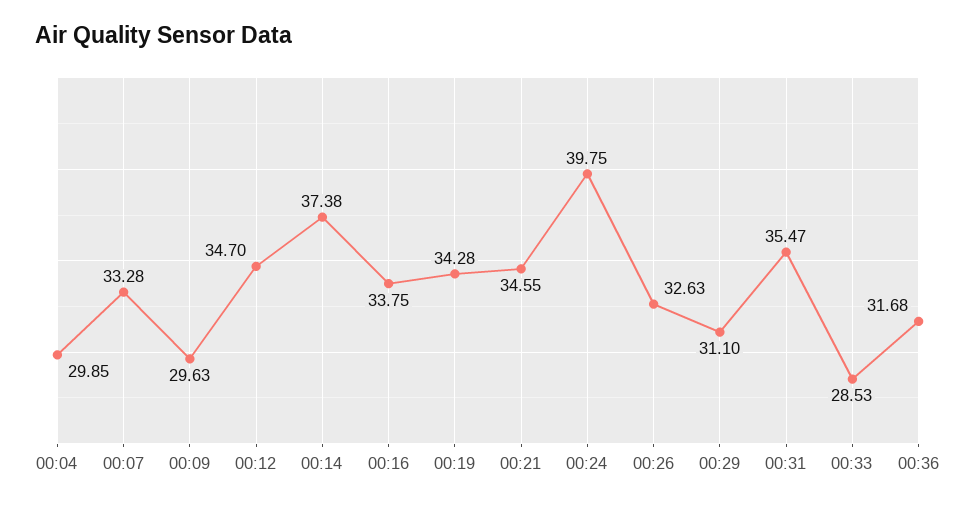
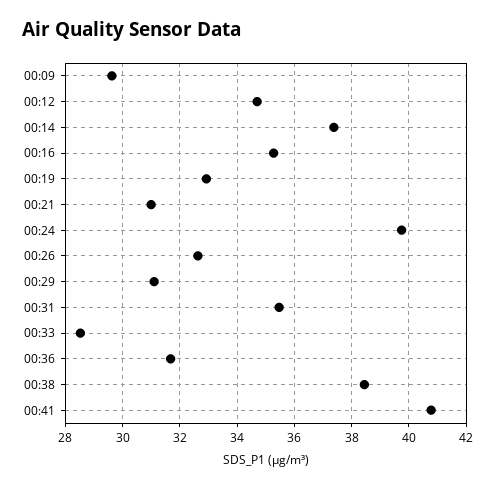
00:04: 29.85 -> none
00:07: 33.28 -> none
00:16: 33.75 -> 35.25
00:19: 34.28 -> 33
00:21: 34.55 -> 31
00:38: none -> 38.5
00:41: none -> 40.75

